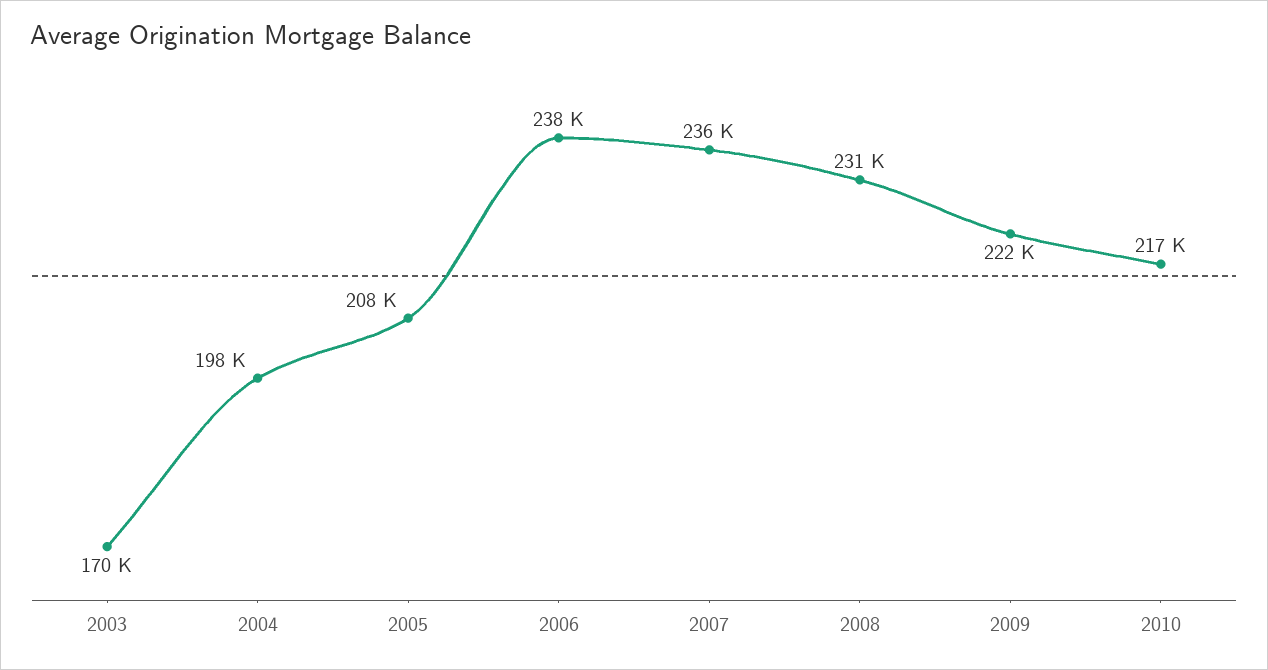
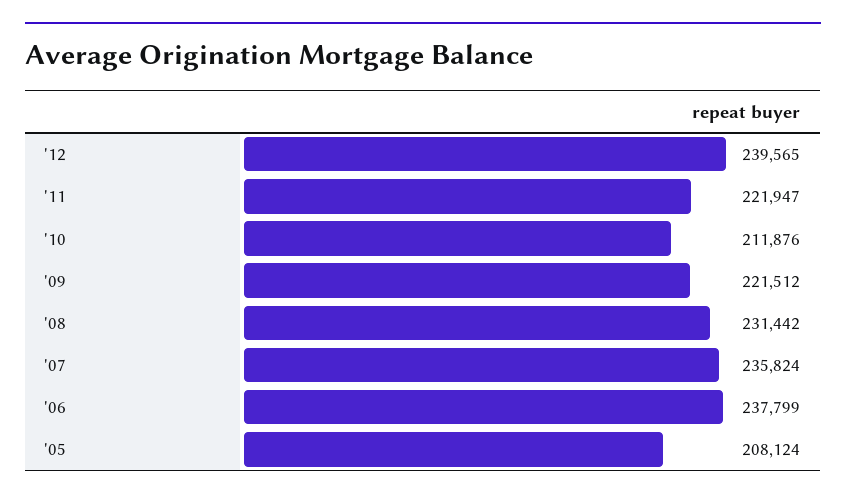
2003: 170000 -> none
2004: 198000 -> none
2010: 217000 -> 211876
'12: none -> 239565
'11: none -> 221947

